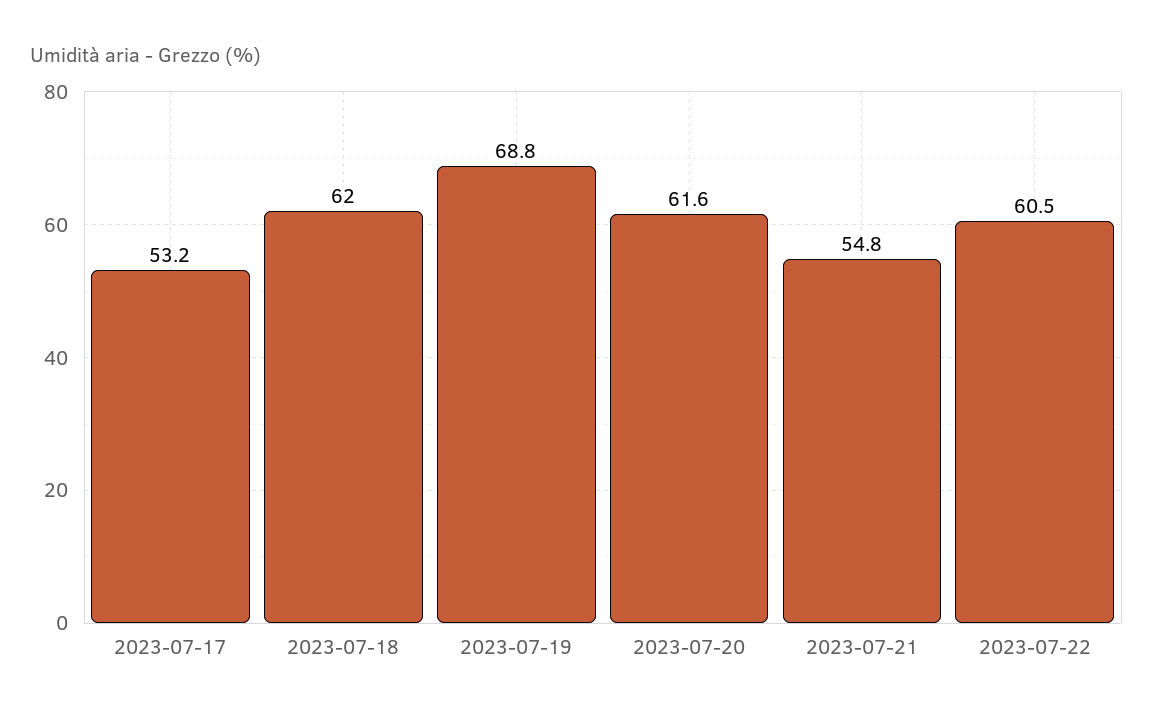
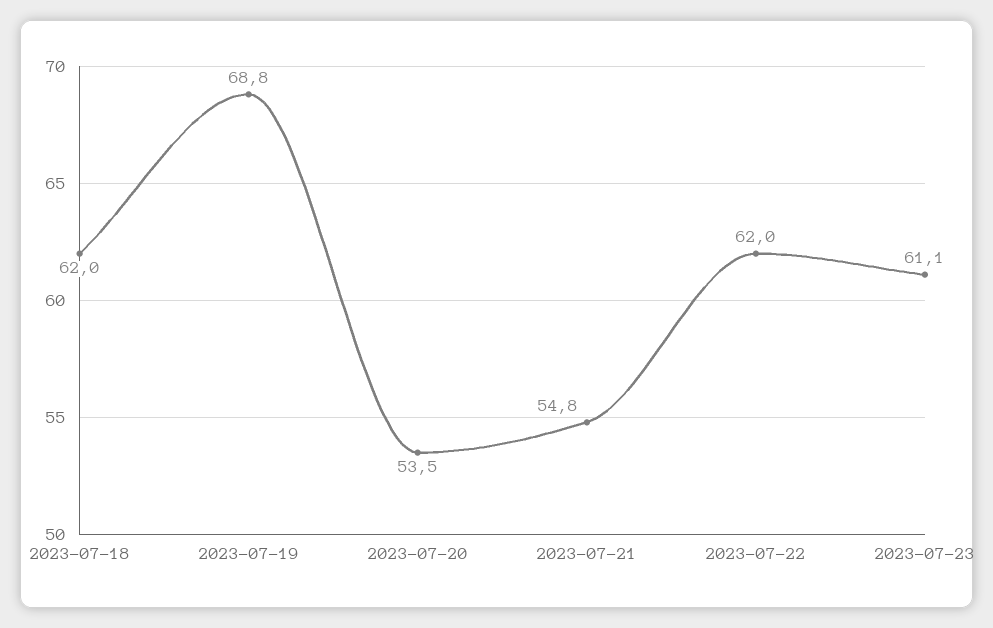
2023-07-17: 53.2 -> none
2023-07-20: 61.6 -> 53.5
2023-07-22: 60.5 -> 62
2023-07-23: none -> 61.1

